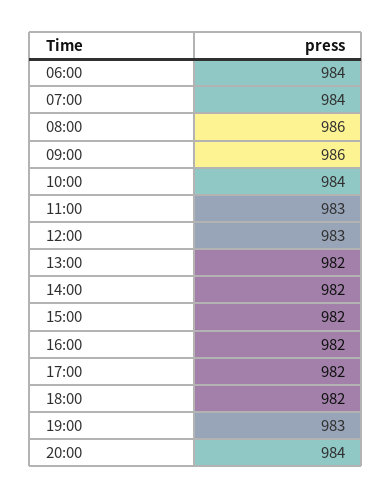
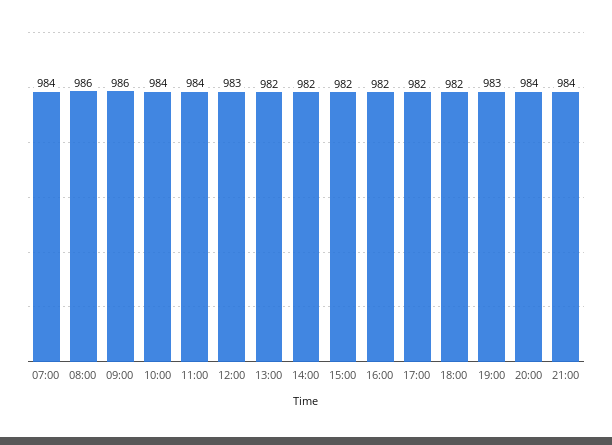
06:00: 984 -> none
11:00: 983 -> 984
21:00: none -> 984

